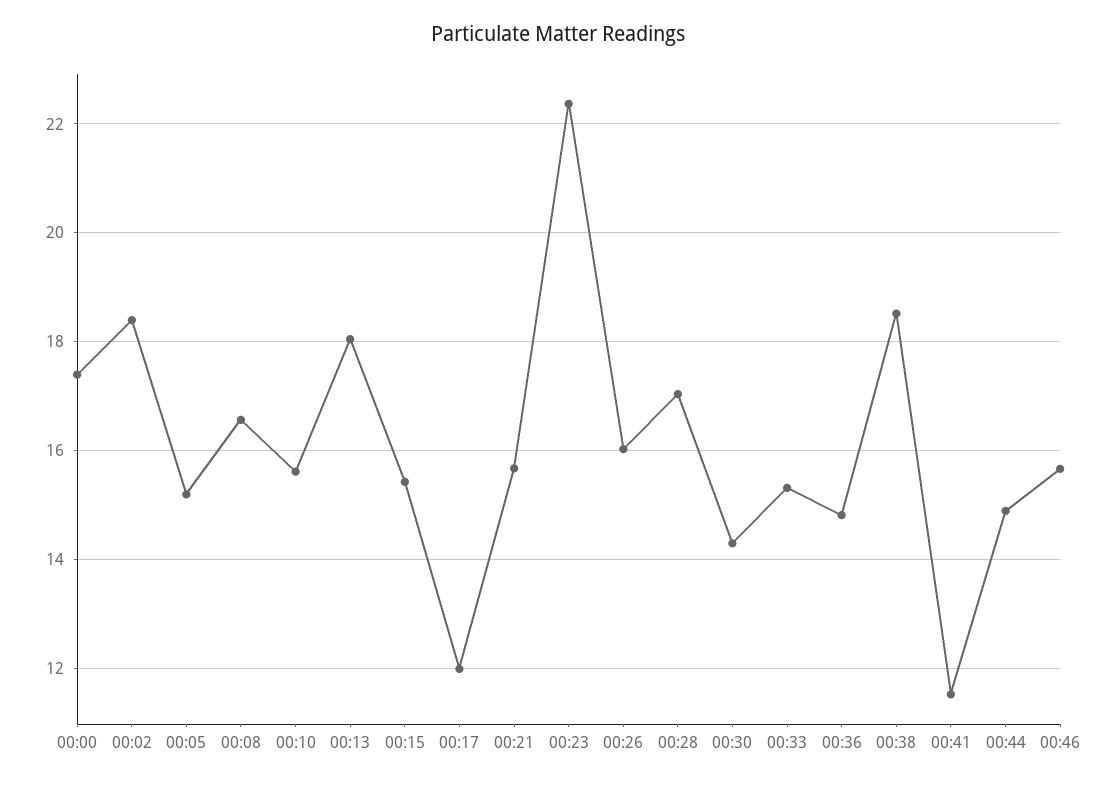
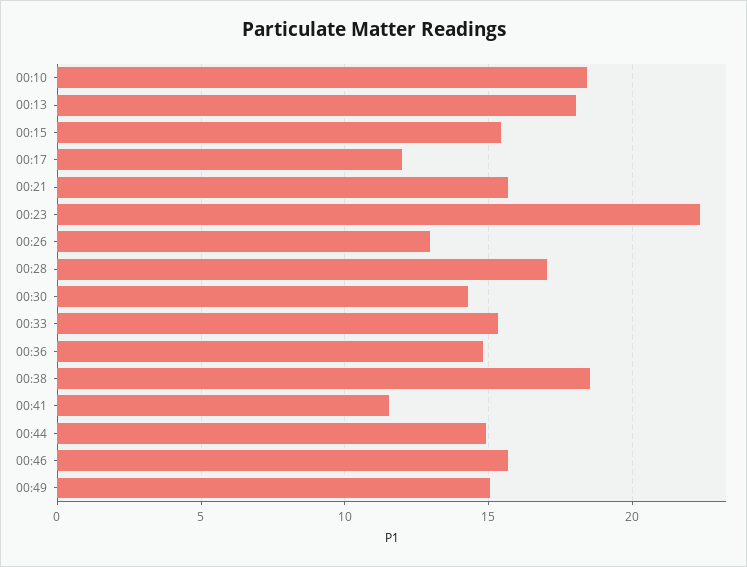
00:00: 17.4 -> none
00:02: 18.4 -> none
00:05: 15.2 -> none
00:08: 16.6 -> none
00:10: 15.6 -> 18.5
00:26: 16 -> 13
00:49: none -> 15

